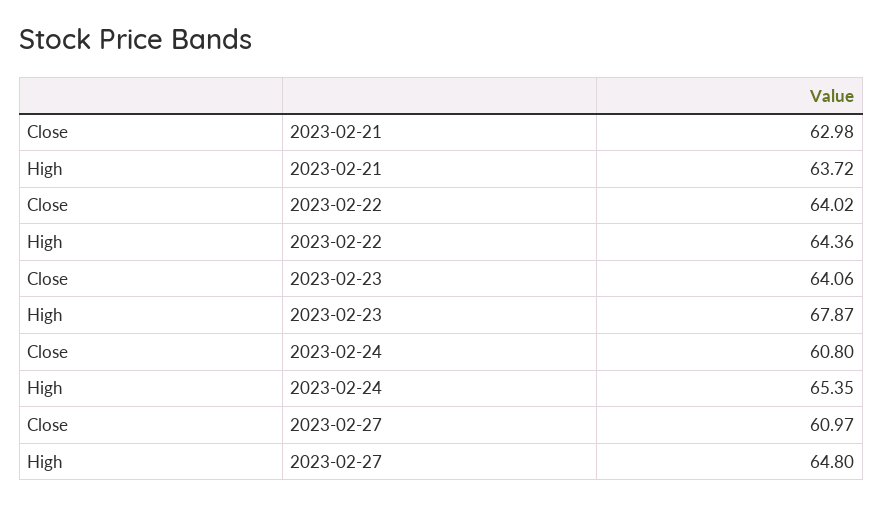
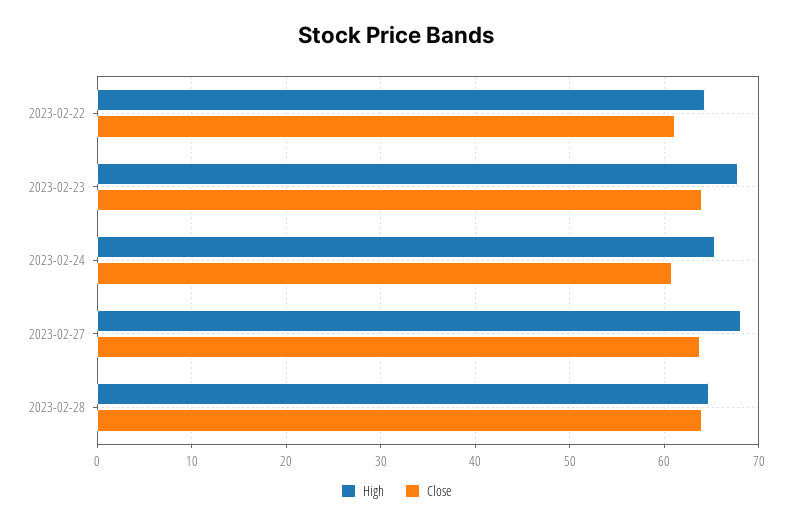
Close, 2023-02-21: 62.98 -> none
High, 2023-02-21: 63.72 -> none
Close, 2023-02-22: 64.02 -> 61
Close, 2023-02-27: 60.97 -> 64
High, 2023-02-27: 64.8 -> 68
High, 2023-02-28: none -> 65
Close, 2023-02-28: none -> 64

